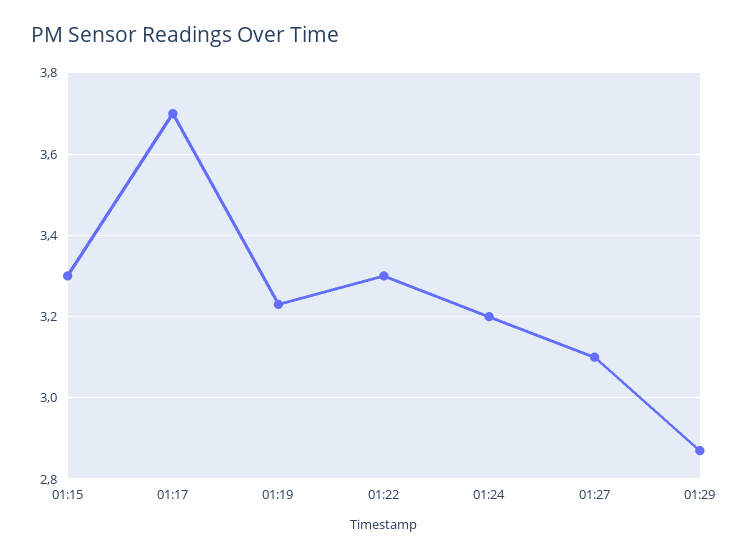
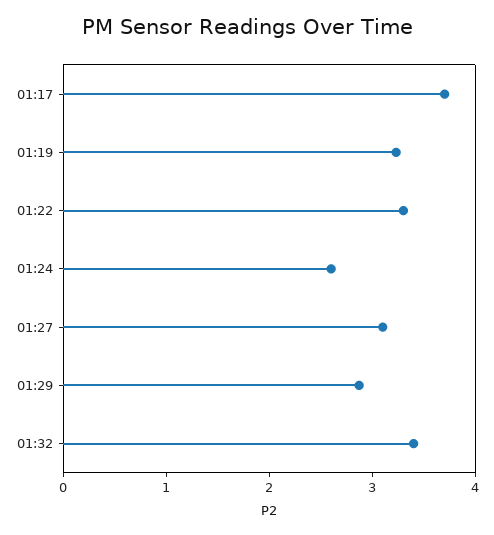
01:15: 3.3 -> none
01:24: 3.2 -> 2.6
01:32: none -> 3.4

